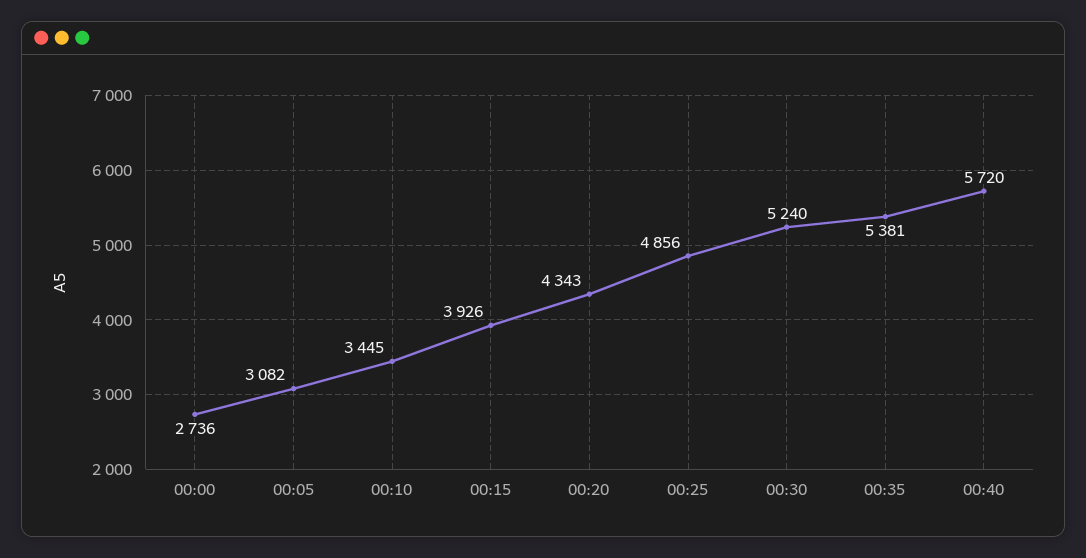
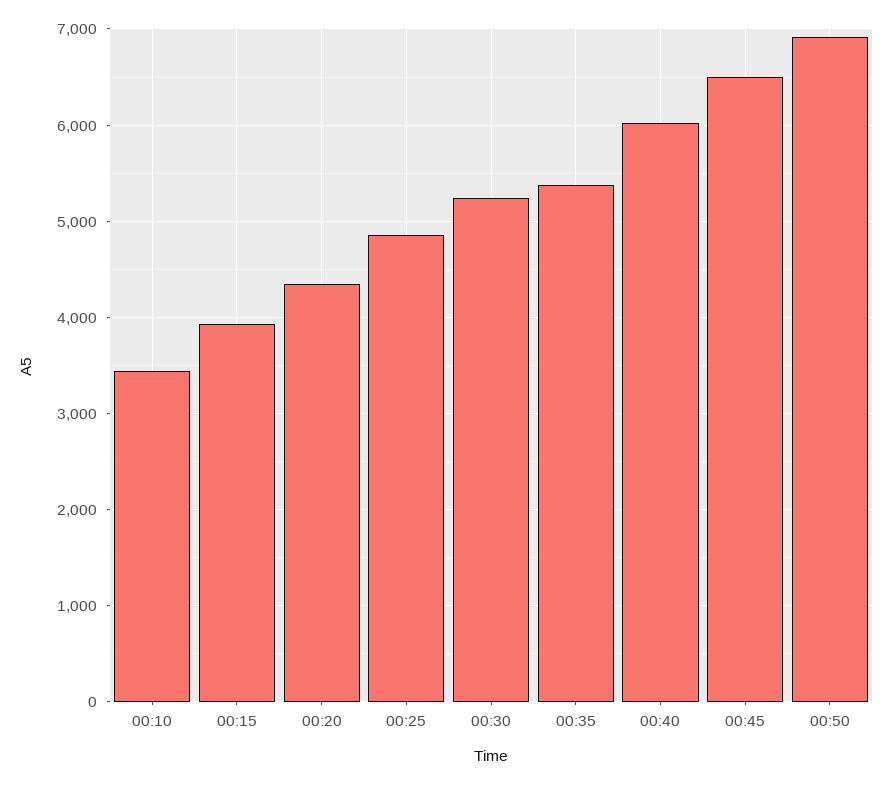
00:00: 2736 -> none
00:05: 3082 -> none
00:40: 5720 -> 6000
00:45: none -> 6500
00:50: none -> 6900

